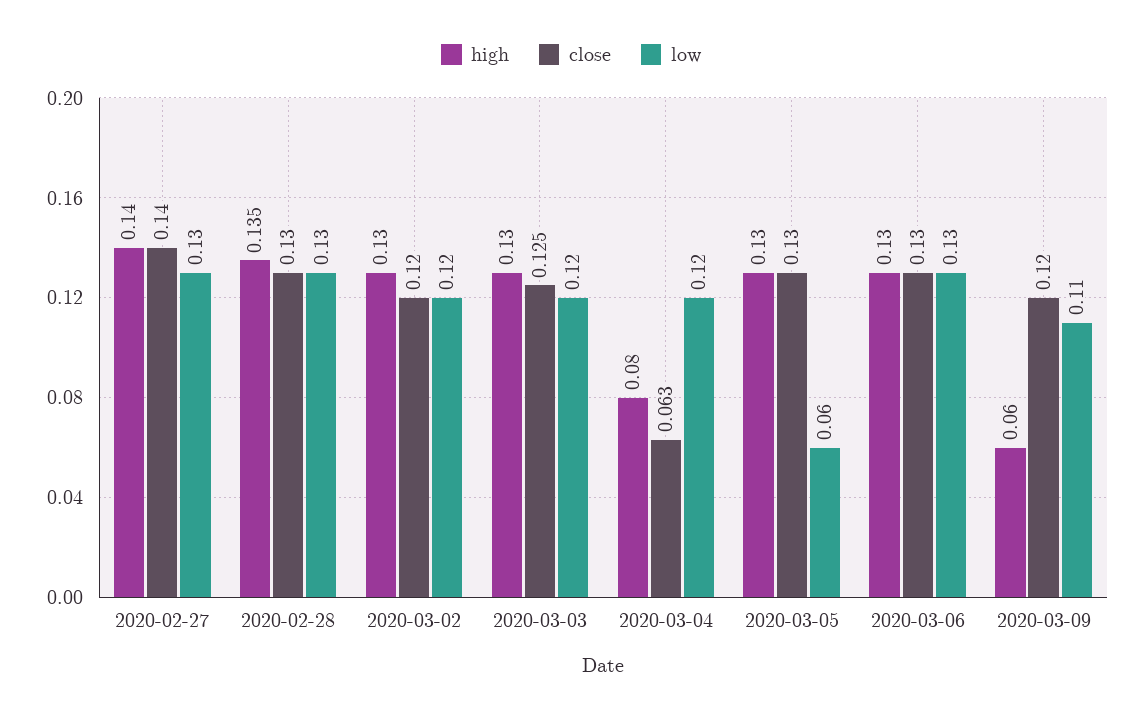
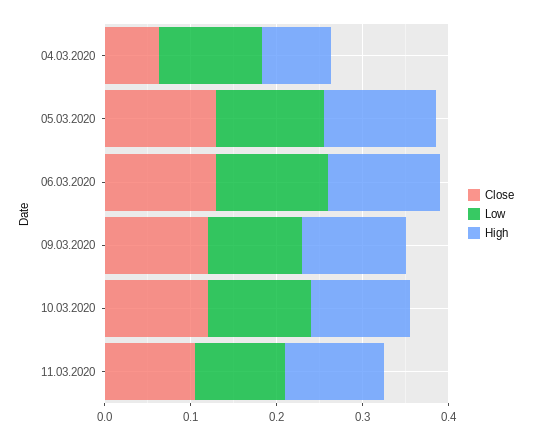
high, 2020-02-27: 0.14 -> none
close, 2020-02-27: 0.14 -> none
low, 2020-02-27: 0.13 -> none
high, 2020-02-28: 0.135 -> none
close, 2020-02-28: 0.13 -> none
low, 2020-02-28: 0.13 -> none
high, 2020-03-02: 0.13 -> none
close, 2020-03-02: 0.12 -> none
low, 2020-03-02: 0.12 -> none
high, 2020-03-03: 0.13 -> none
close, 2020-03-03: 0.125 -> none
low, 2020-03-03: 0.12 -> none
low, 2020-03-05: 0.06 -> 0.12
high, 2020-03-09: 0.06 -> 0.12
close, 10.03.2020: none -> 0.12
low, 10.03.2020: none -> 0.12
high, 10.03.2020: none -> 0.12
close, 11.03.2020: none -> 0.1
low, 11.03.2020: none -> 0.1
high, 11.03.2020: none -> 0.12

